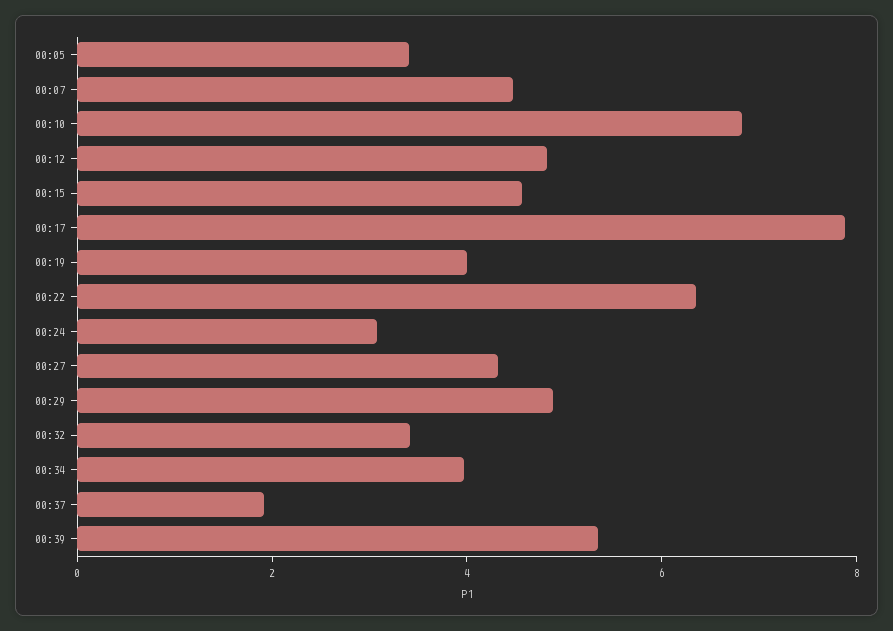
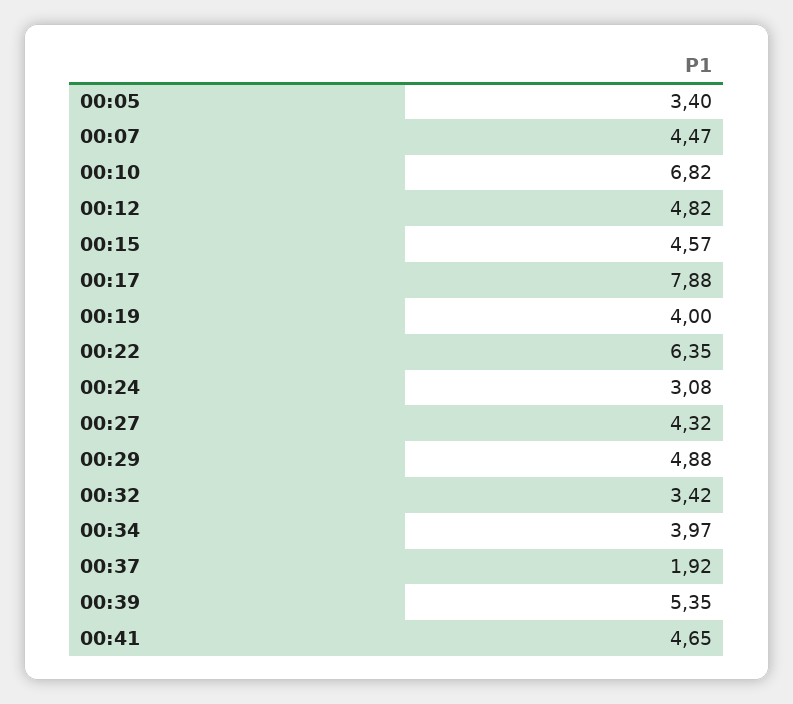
00:41: none -> 4.65

